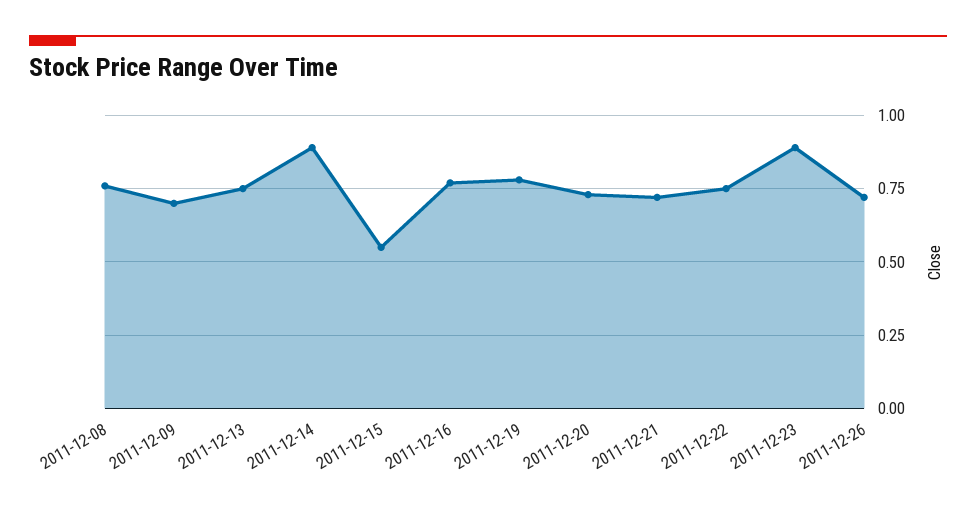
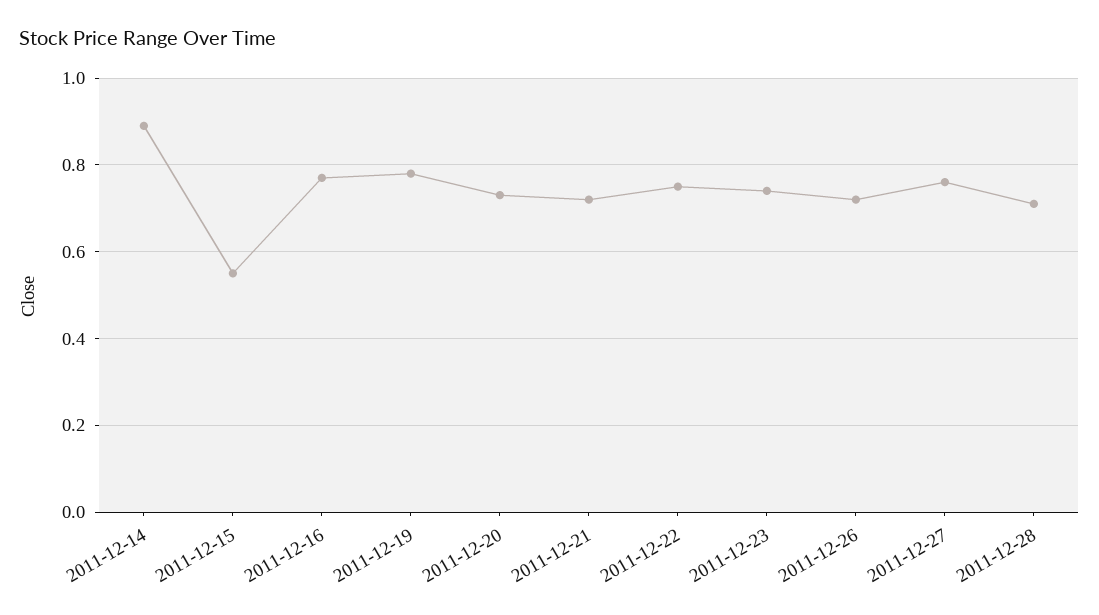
2011-12-08: 0.75 -> none
2011-12-09: 0.7 -> none
2011-12-13: 0.75 -> none
2011-12-23: 0.9 -> 0.75
2011-12-27: none -> 0.75
2011-12-28: none -> 0.7

